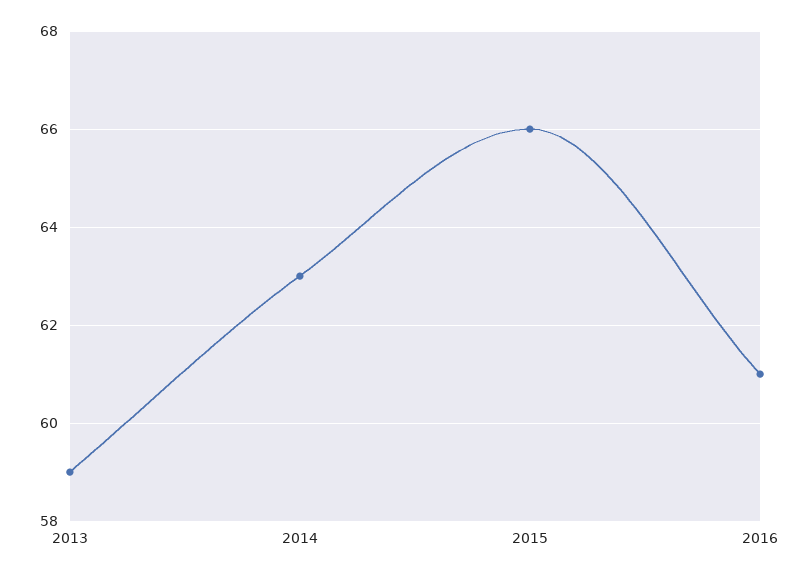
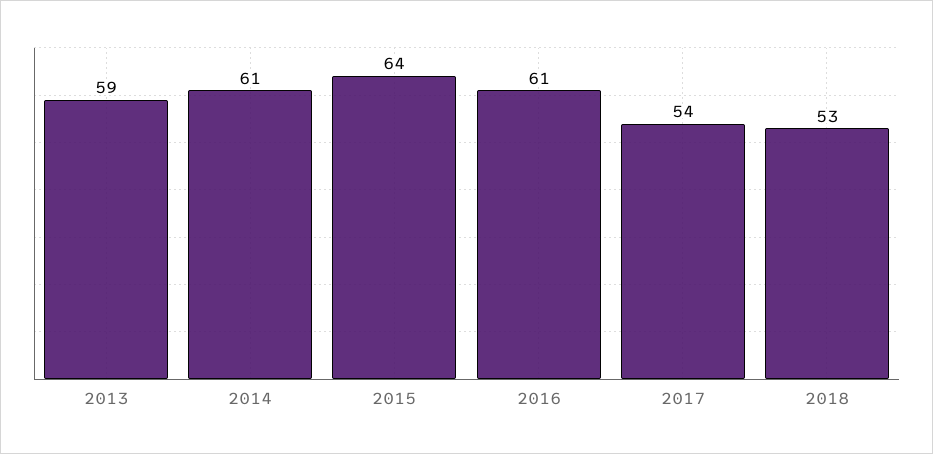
2014: 63 -> 61
2015: 66 -> 64
2017: none -> 54
2018: none -> 53

